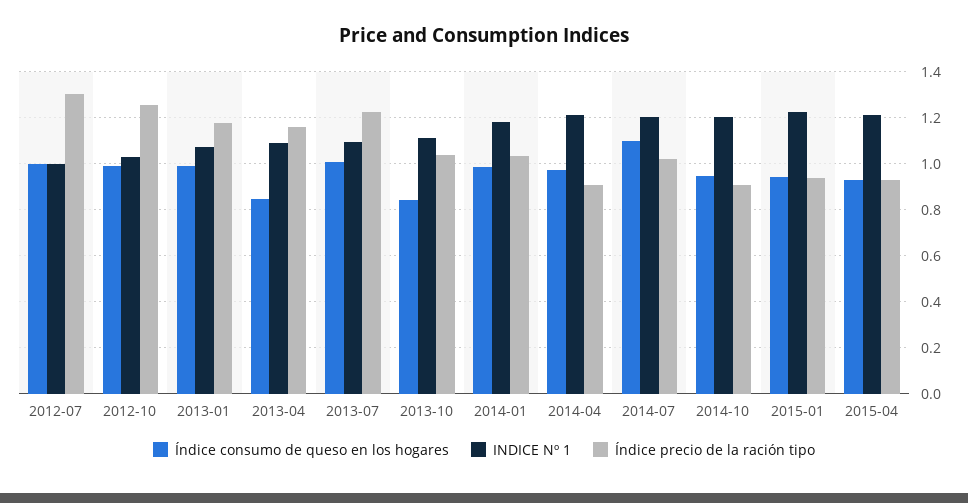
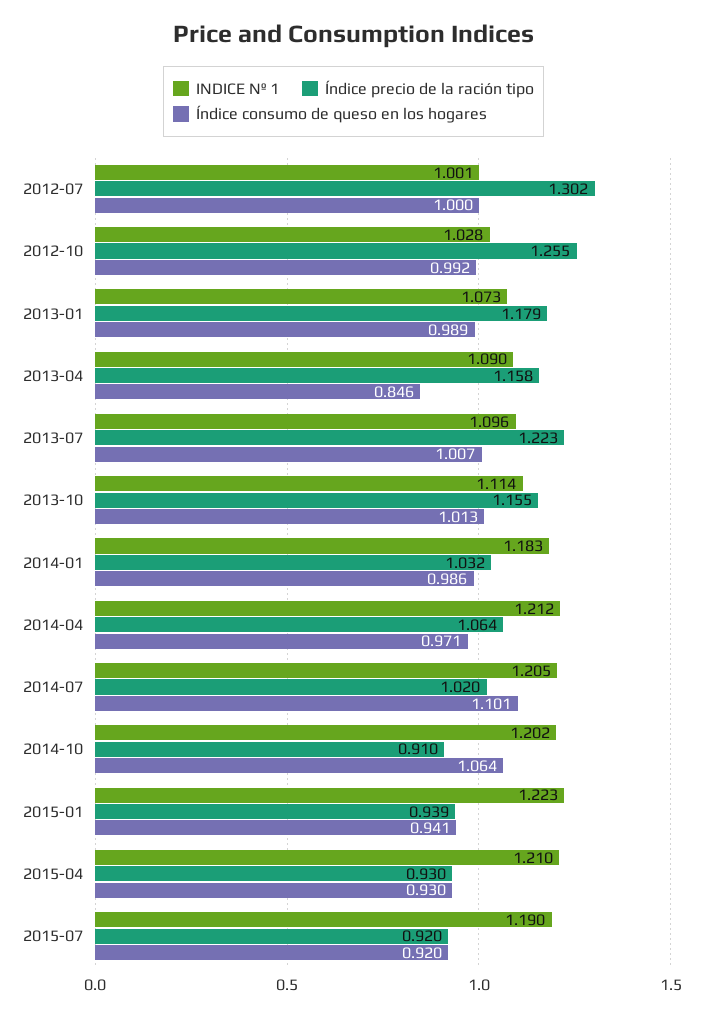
Índice consumo de queso en los hogares, 2013-10: 0.85 -> 1.013
Índice precio de la ración tipo, 2013-10: 1.05 -> 1.155
Índice precio de la ración tipo, 2014-04: 0.9 -> 1.064
Índice consumo de queso en los hogares, 2014-10: 0.95 -> 1.064
INDICE Nº 1, 2015-07: none -> 1.19
Índice precio de la ración tipo, 2015-07: none -> 0.92
Índice consumo de queso en los hogares, 2015-07: none -> 0.92

